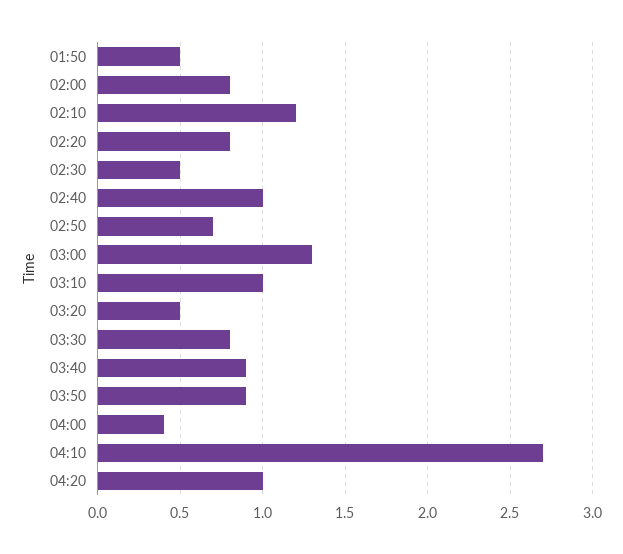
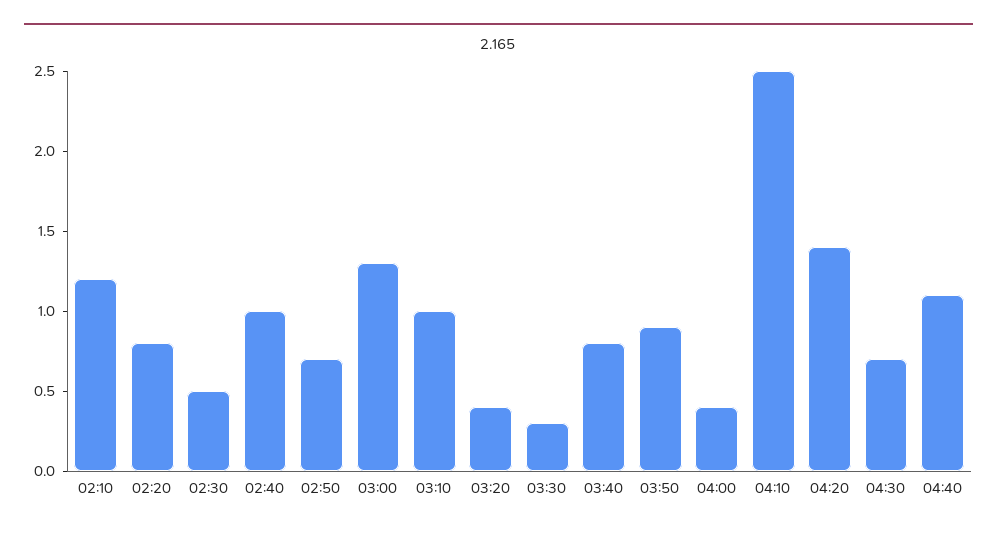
01:50: 0.5 -> none
02:00: 0.8 -> none
03:20: 0.5 -> 0.4
03:30: 0.8 -> 0.3
03:40: 0.9 -> 0.8
04:10: 2.7 -> 2.5
04:20: 1 -> 1.4
04:30: none -> 0.7
04:40: none -> 1.1

